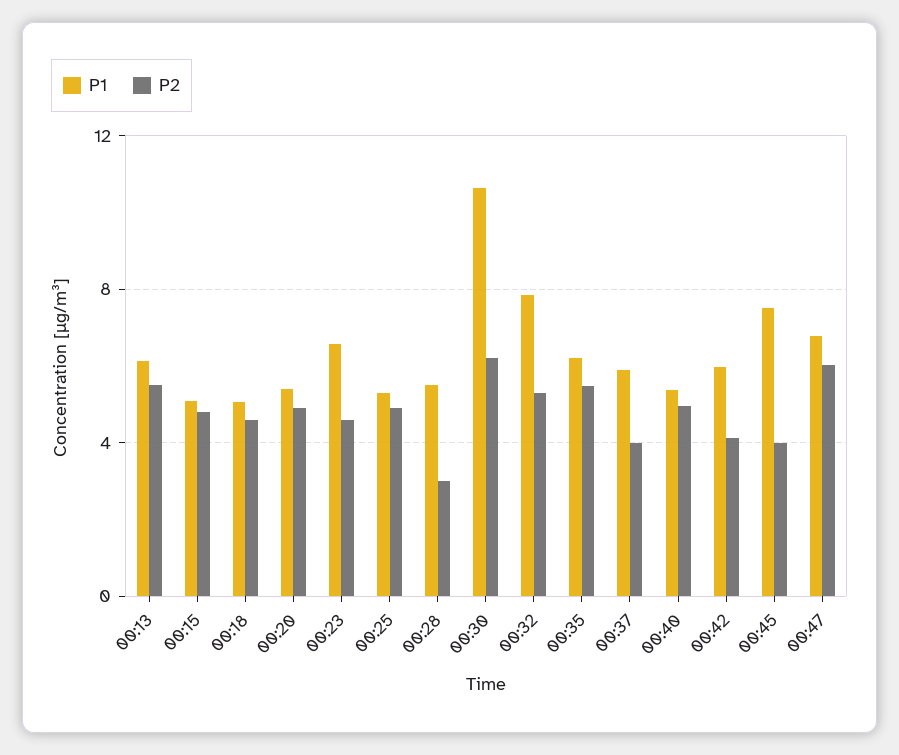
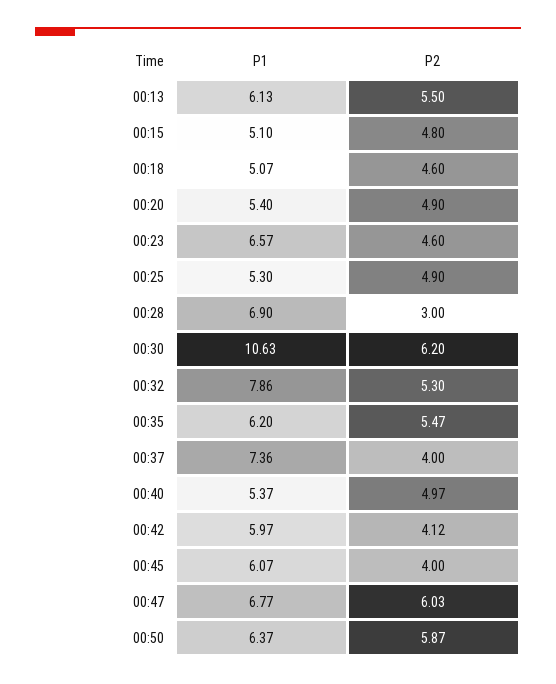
P1, 00:28: 5.5 -> 6.9
P1, 00:37: 6 -> 7.36
P1, 00:45: 7.5 -> 6.07
P1, 00:50: none -> 6.37
P2, 00:50: none -> 5.87

